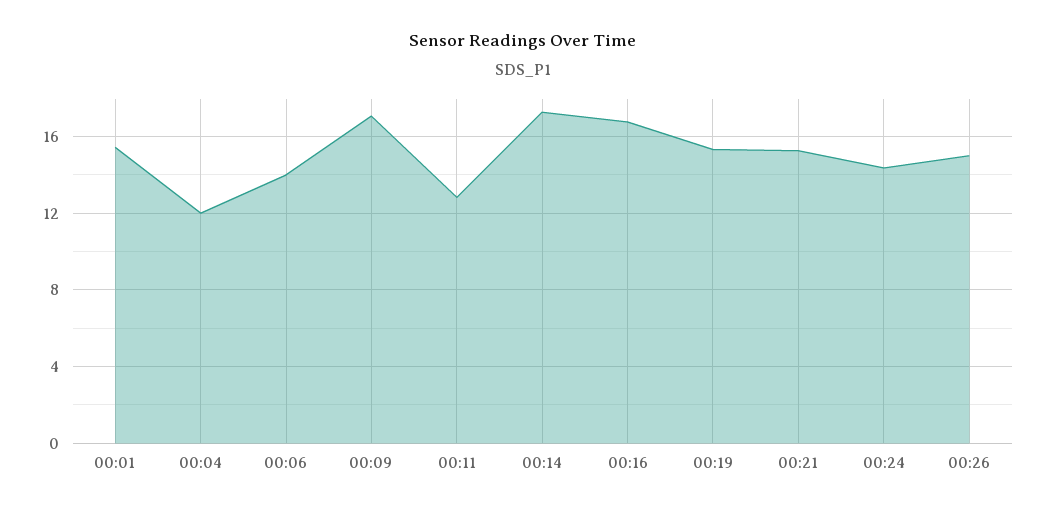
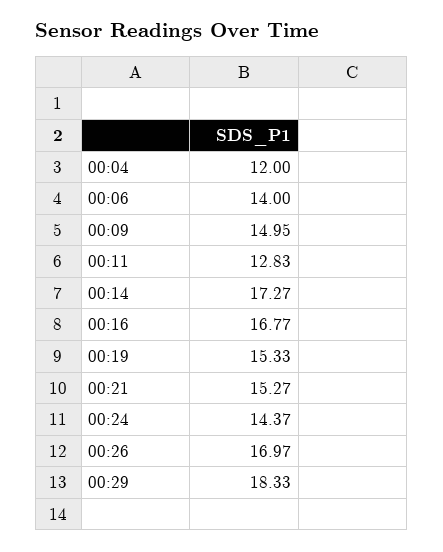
00:01: 15.5 -> none
00:09: 17 -> 14.95
00:26: 15 -> 16.97
00:29: none -> 18.33

